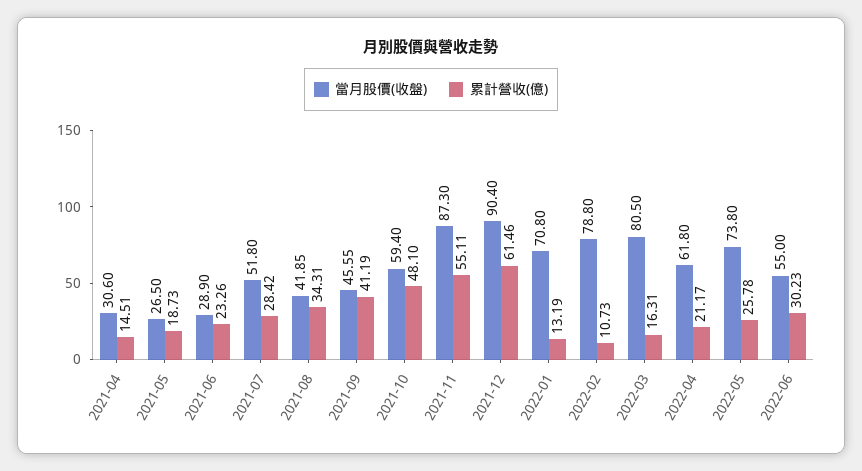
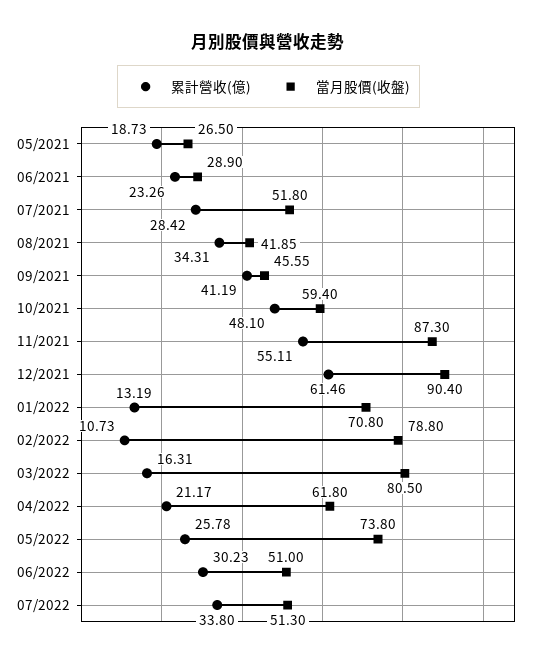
當月股價(收盤), 2021-04: 30.6 -> none
累計營收(億), 2021-04: 14.51 -> none
當月股價(收盤), 2022-06: 55 -> 51
累計營收(億), 07/2022: none -> 33.8
當月股價(收盤), 07/2022: none -> 51.3

